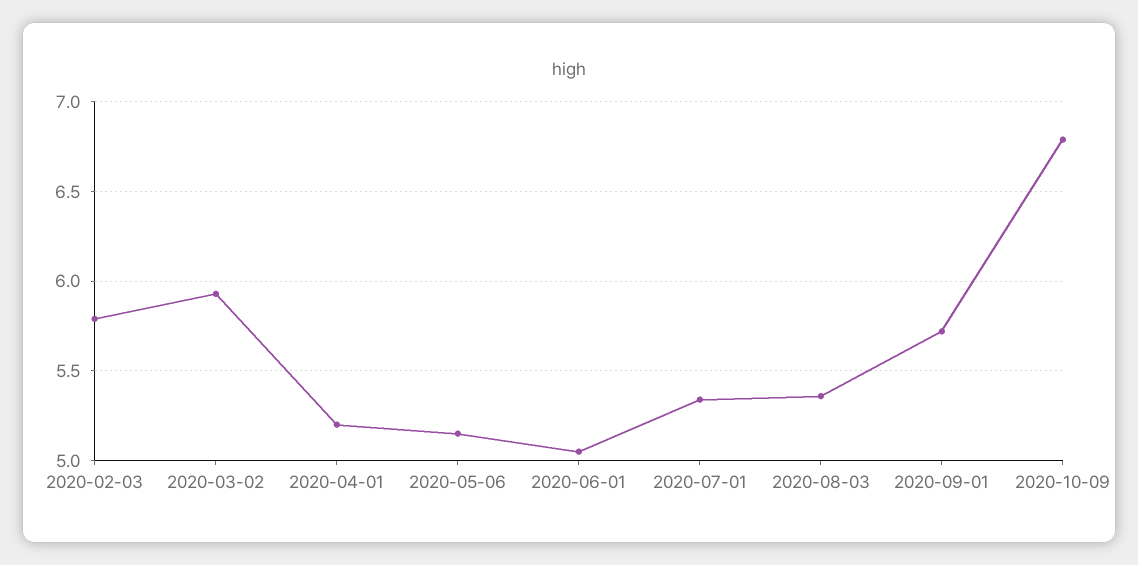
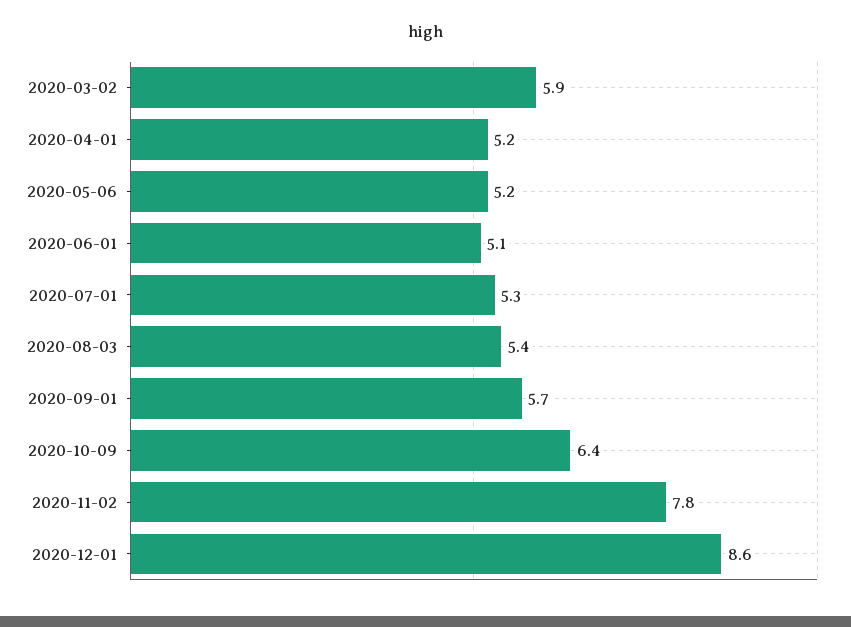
2020-02-03: 5.8 -> none
2020-10-09: 6.8 -> 6.4
2020-11-02: none -> 7.8
2020-12-01: none -> 8.6

